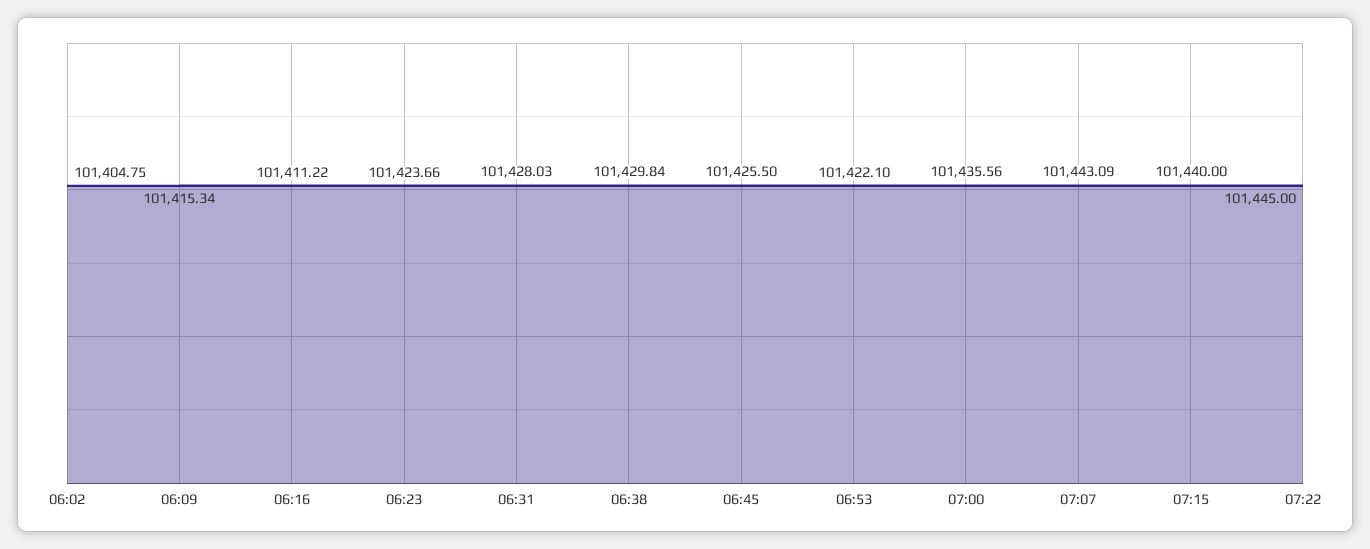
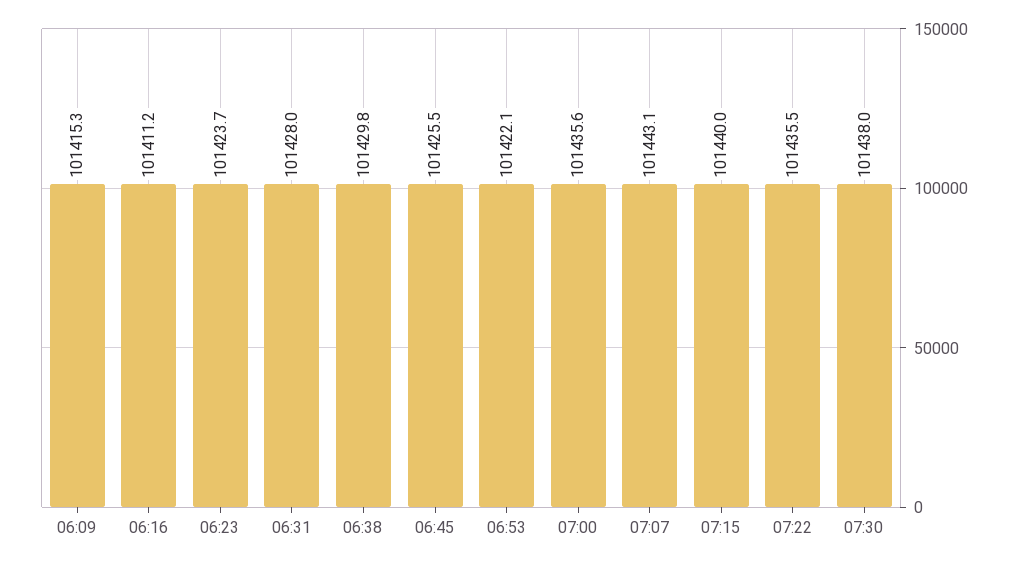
06:02: 101404.75 -> none
07:22: 101445 -> 101435.5
07:30: none -> 101438

